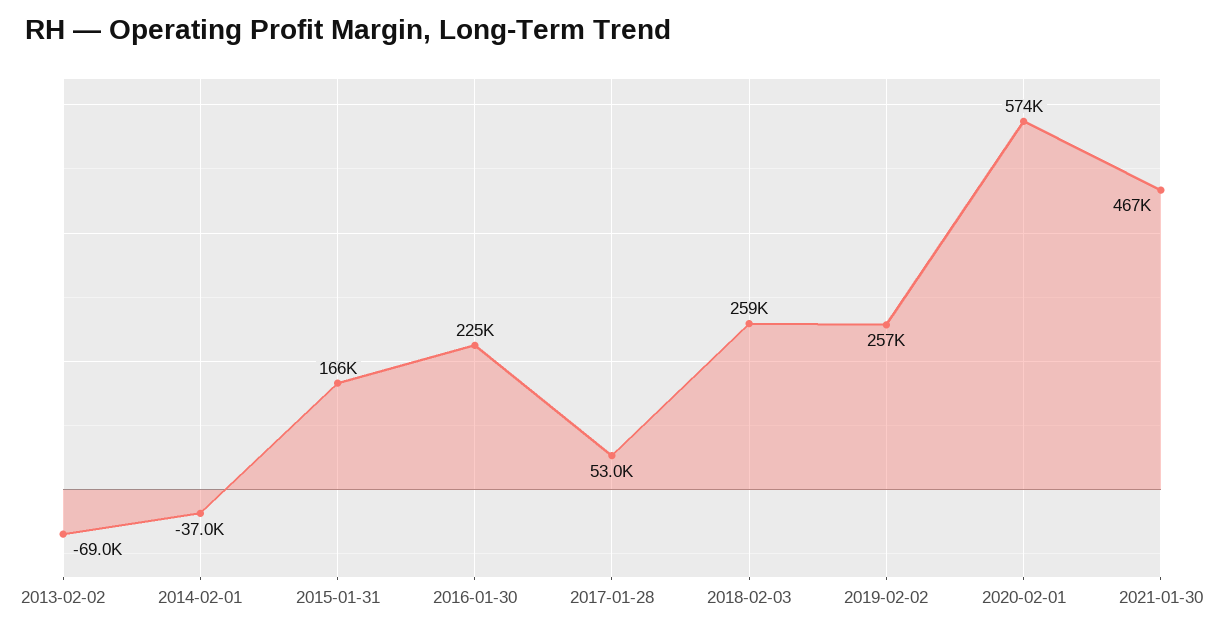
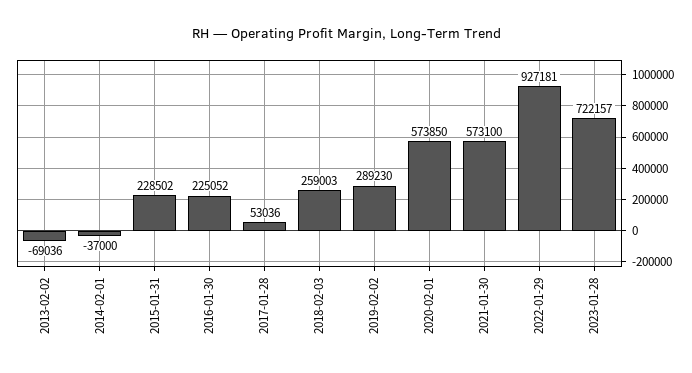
2015-01-31: 166000 -> 228502
2019-02-02: 257000 -> 289230
2021-01-30: 467000 -> 573100
2022-01-29: none -> 927181
2023-01-28: none -> 722157

